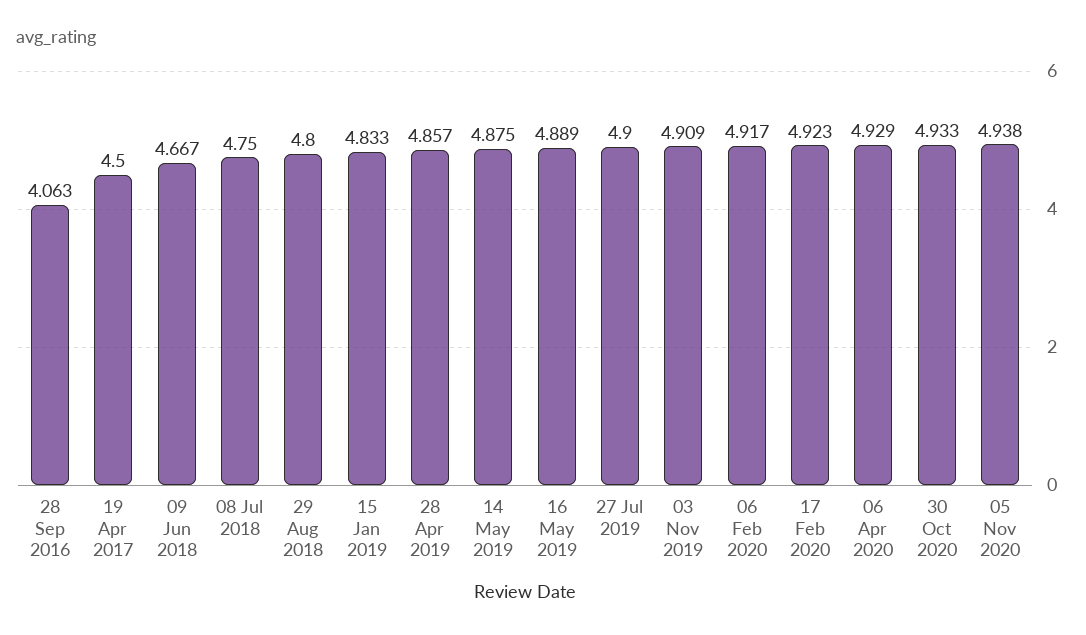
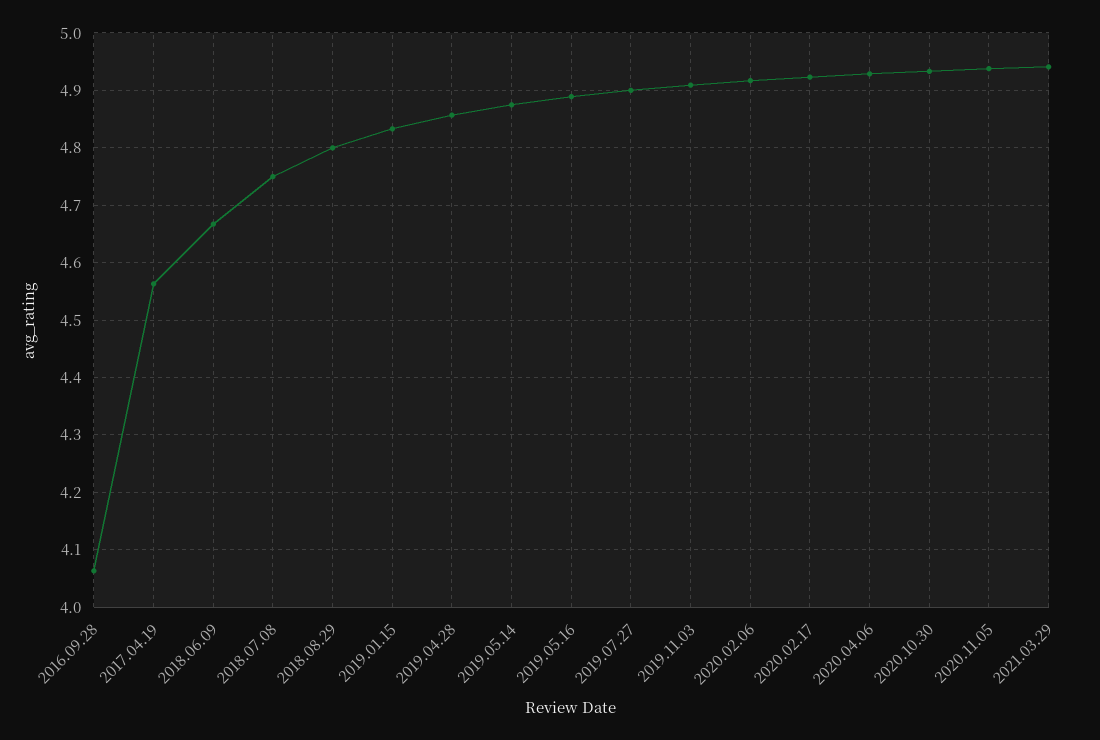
19 Apr 2017: 4.5 -> 4.56
2021.03.29: none -> 4.94

